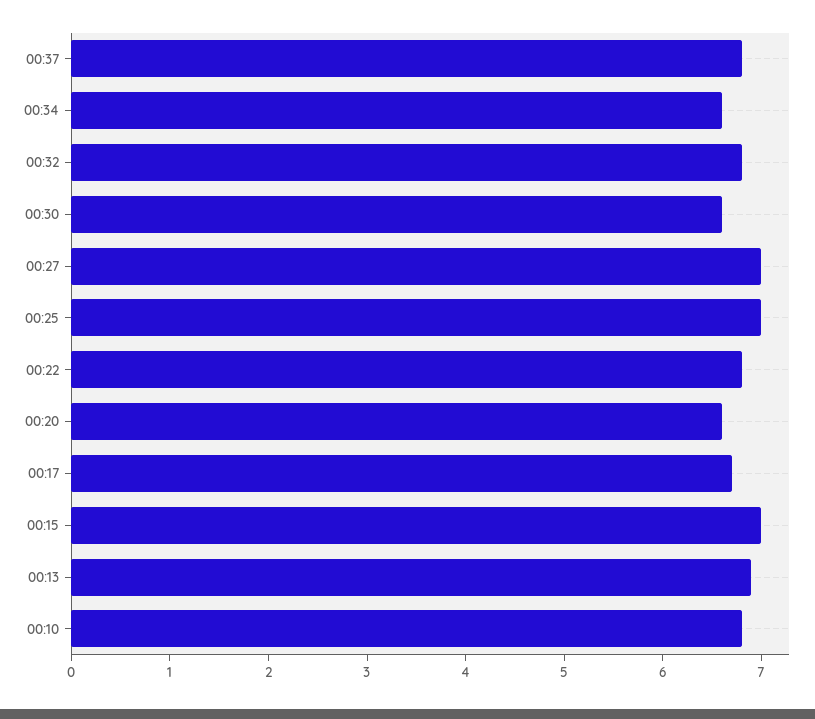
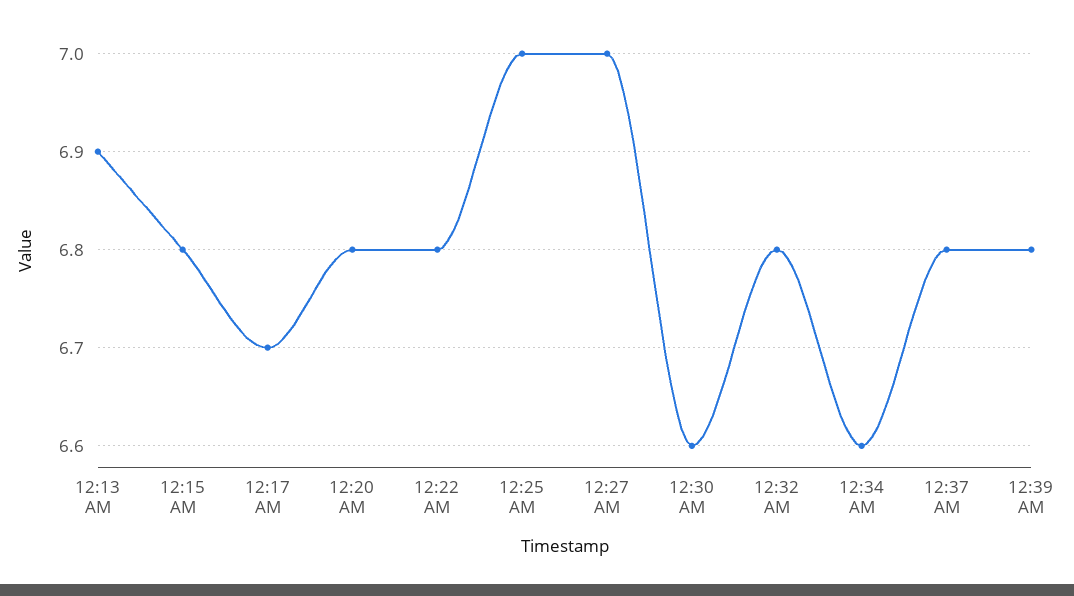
00:20: 6.6 -> 6.8
00:15: 7 -> 6.8
00:10: 6.8 -> none
12:39 AM: none -> 6.8

